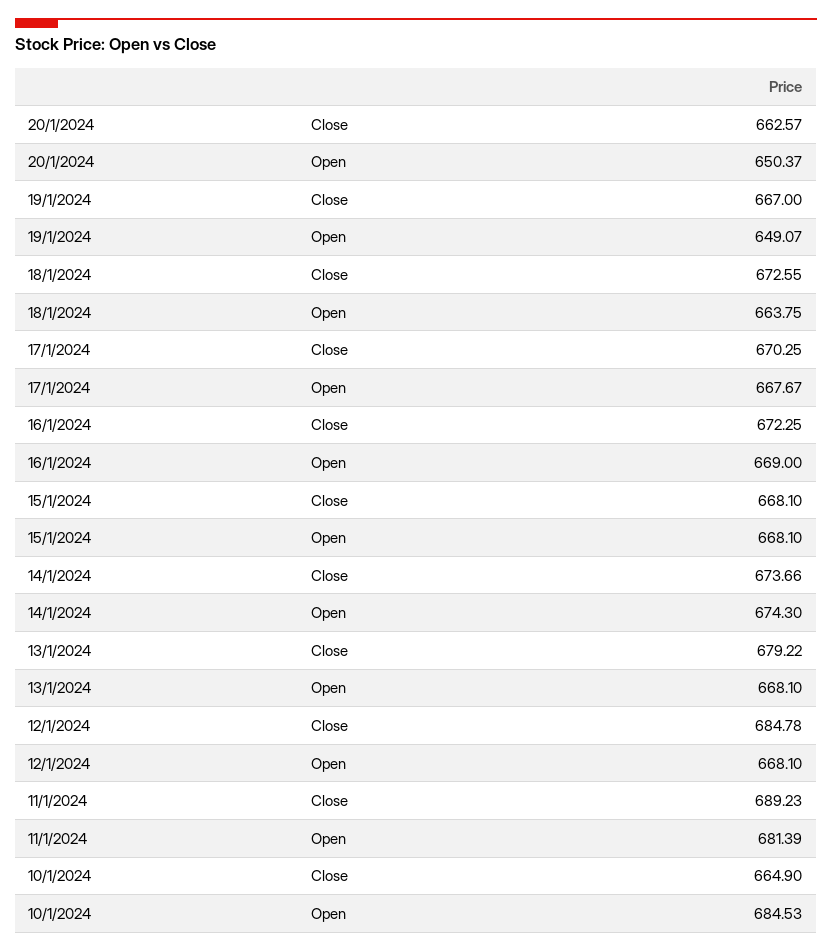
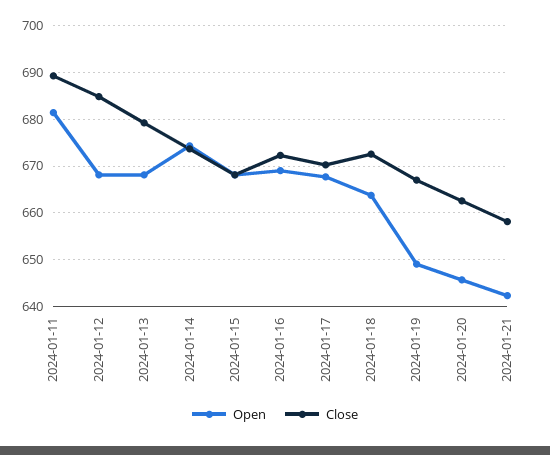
Open, 20/1/2024: 650.37 -> 646
Close, 10/1/2024: 664.9 -> none
Open, 10/1/2024: 684.53 -> none
Open, 2024-01-21: none -> 642
Close, 2024-01-21: none -> 658

